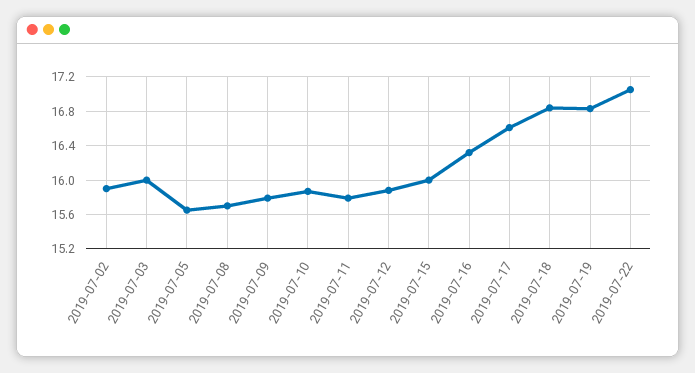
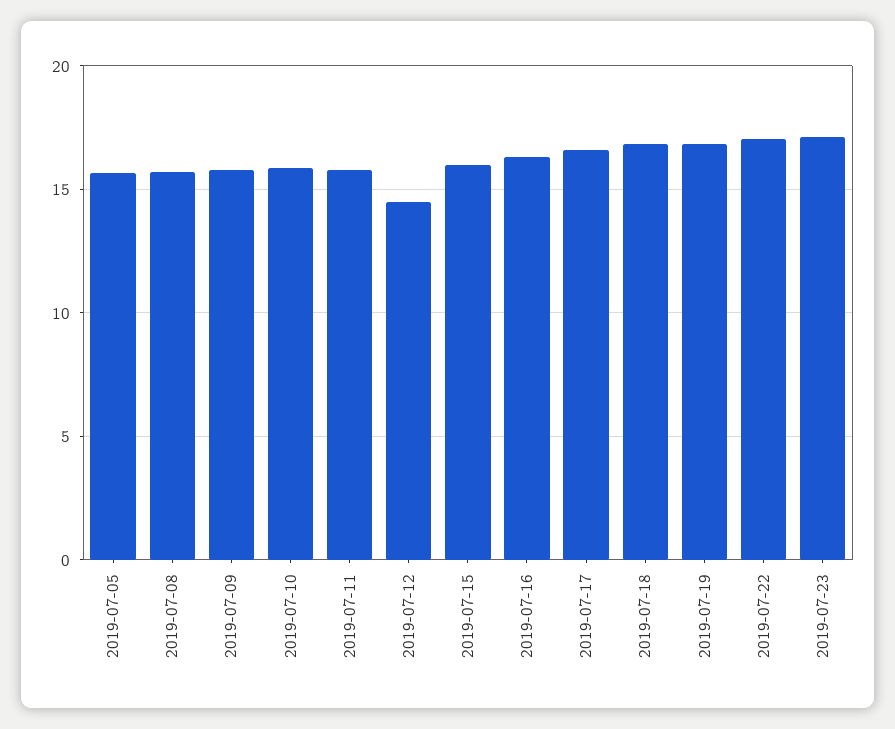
2019-07-02: 15.9 -> none
2019-07-03: 16 -> none
2019-07-12: 15.9 -> 14.5
2019-07-23: none -> 17

